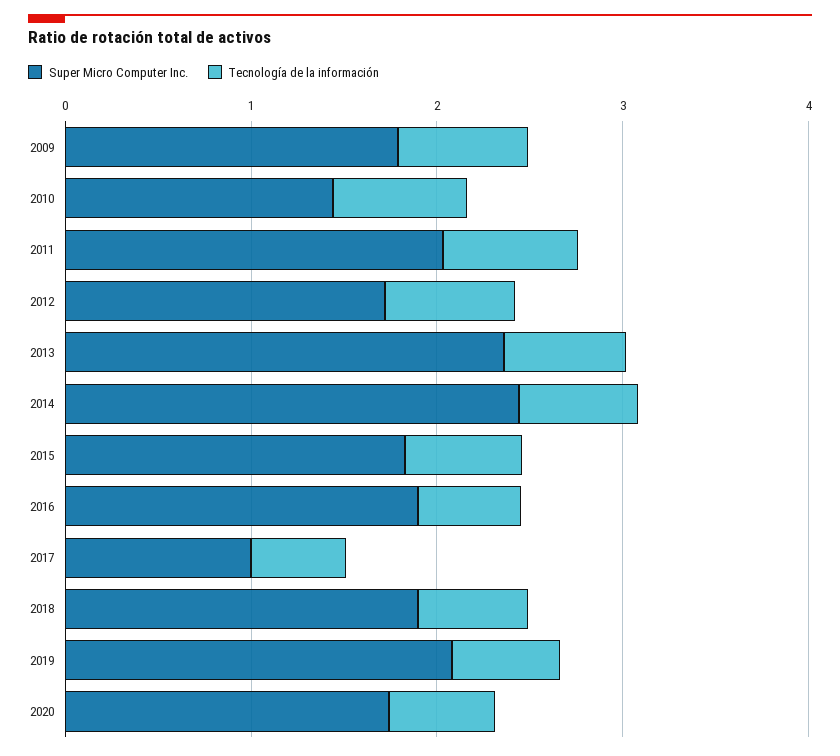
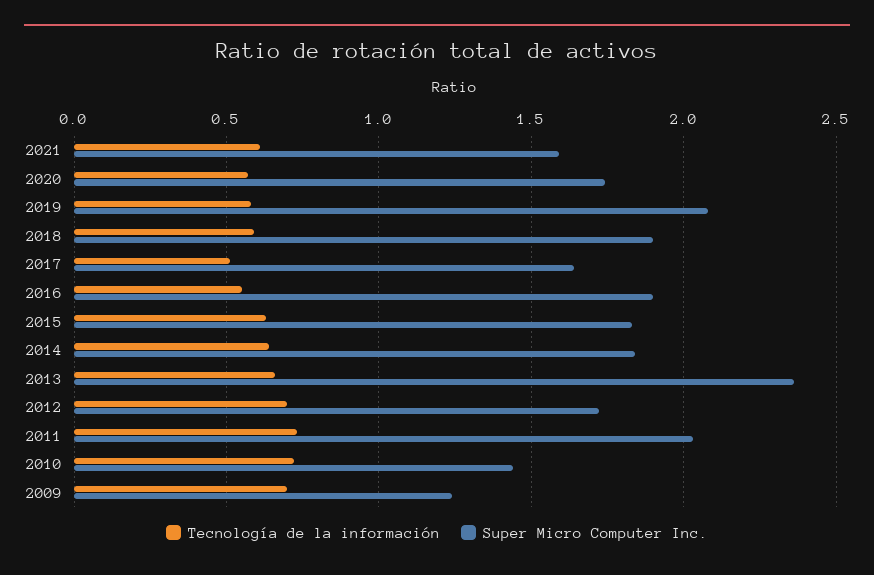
Super Micro Computer Inc., 2009: 1.8 -> 1.25
Super Micro Computer Inc., 2014: 2.4 -> 1.85
Super Micro Computer Inc., 2017: 1 -> 1.65
Tecnología de la información, 2021: none -> 0.6
Super Micro Computer Inc., 2021: none -> 1.6

